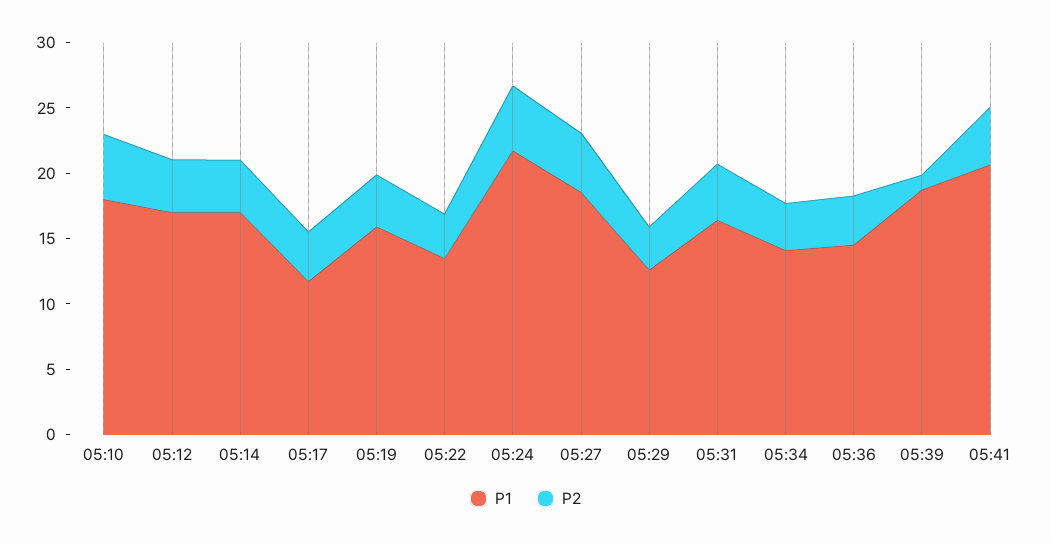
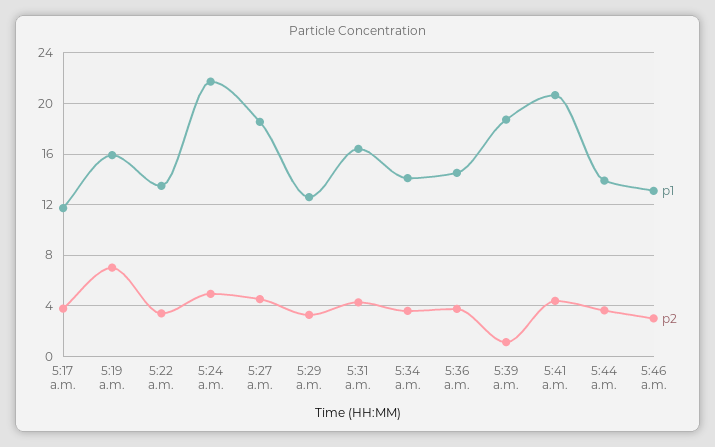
P1, 05:10: 18 -> none
P2, 05:10: 5 -> none
P1, 05:12: 17 -> none
P2, 05:12: 4 -> none
P1, 05:14: 17 -> none
P2, 05:14: 4 -> none
P2, 05:19: 4 -> 7
P1, 5:44 a.m.: none -> 14
P2, 5:44 a.m.: none -> 3.5
P1, 5:46 a.m.: none -> 13
P2, 5:46 a.m.: none -> 3

